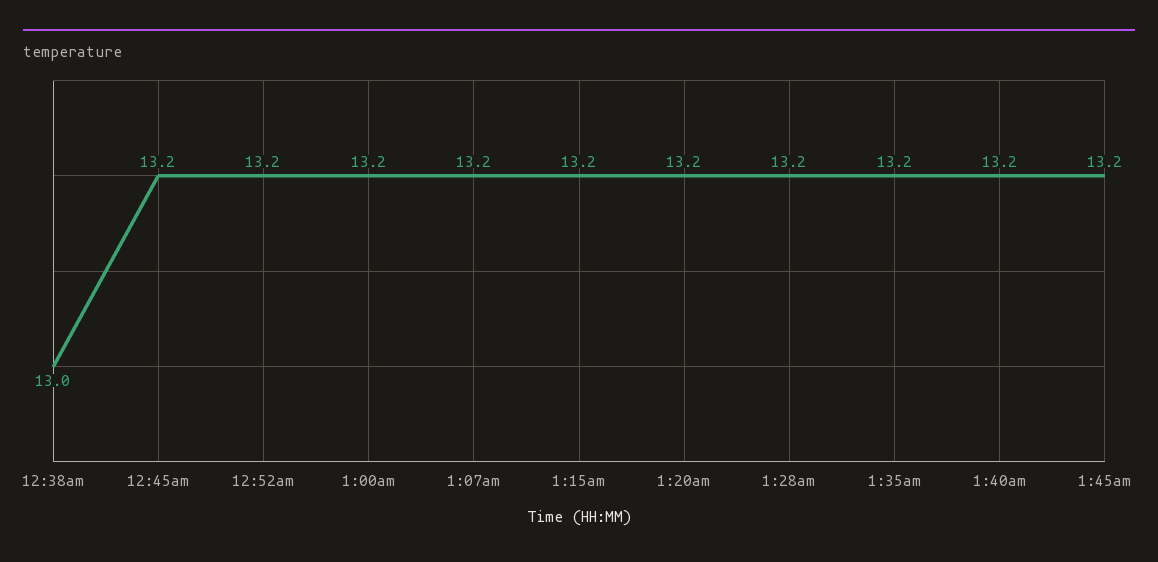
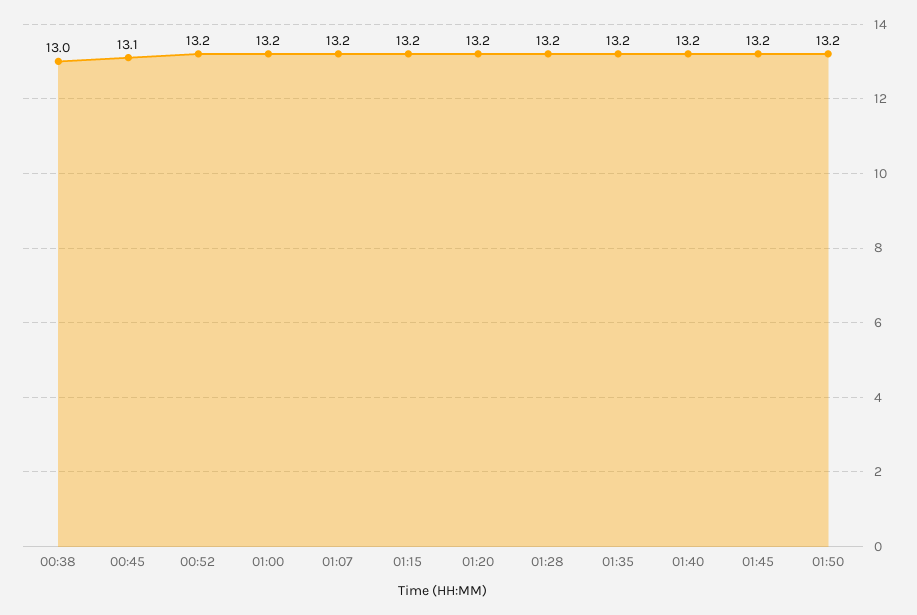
12:45am: 13.2 -> 13.1
01:50: none -> 13.2

